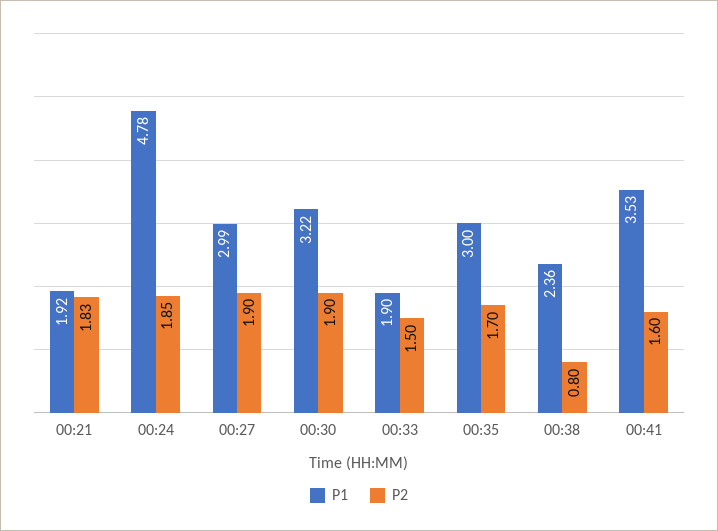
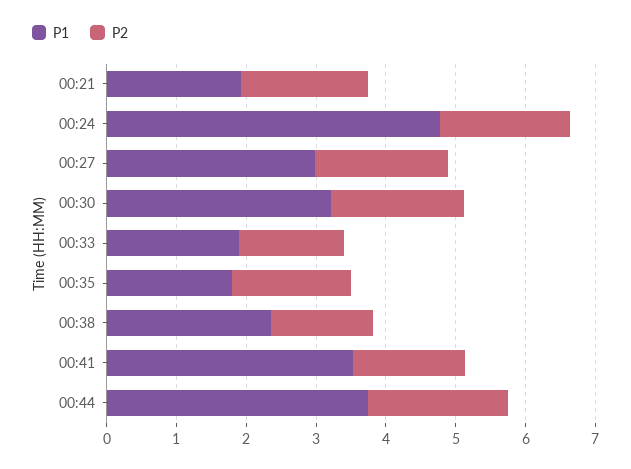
P1, 00:35: 3 -> 1.8
P2, 00:38: 0.8 -> 1.4
P1, 00:44: none -> 3.8
P2, 00:44: none -> 2

